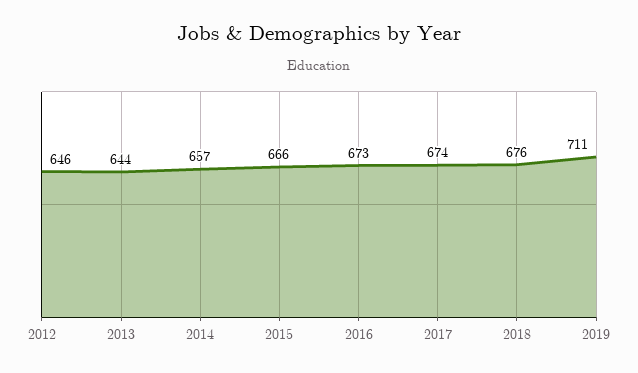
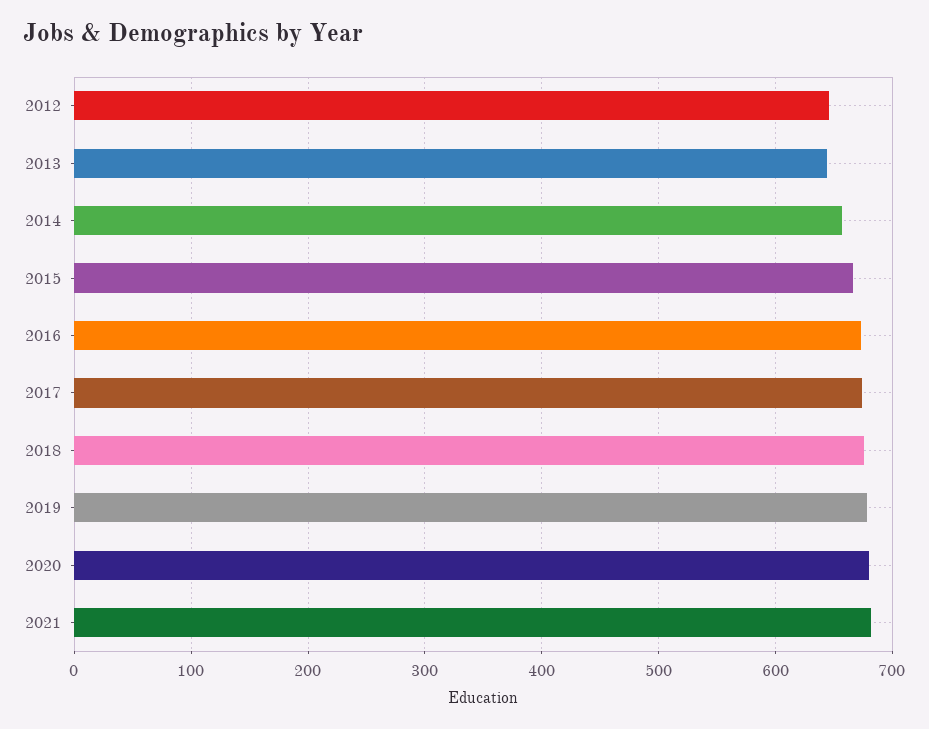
2019: 711 -> 680
2020: none -> 680
2021: none -> 680

